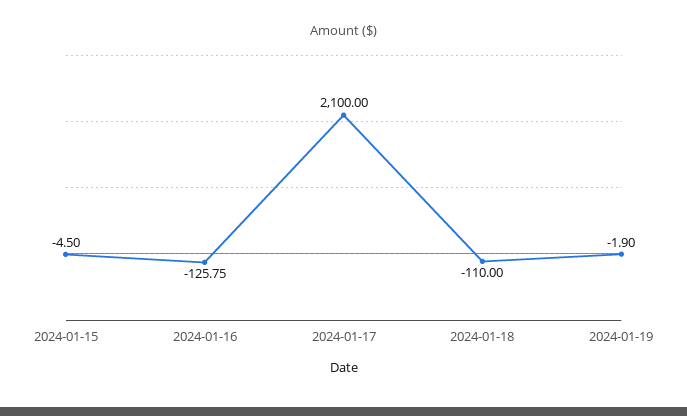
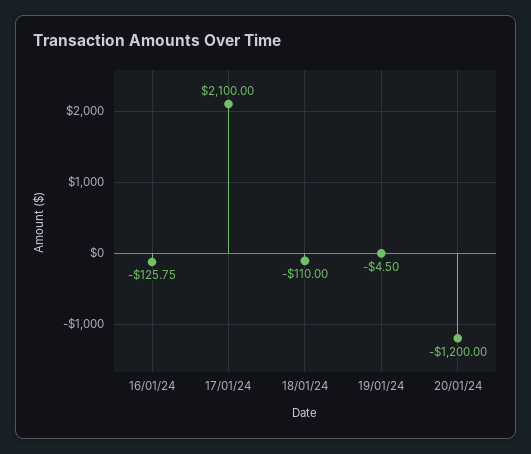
2024-01-15: -4.5 -> none
2024-01-19: -1.9 -> -4.5
20/01/24: none -> -1200

